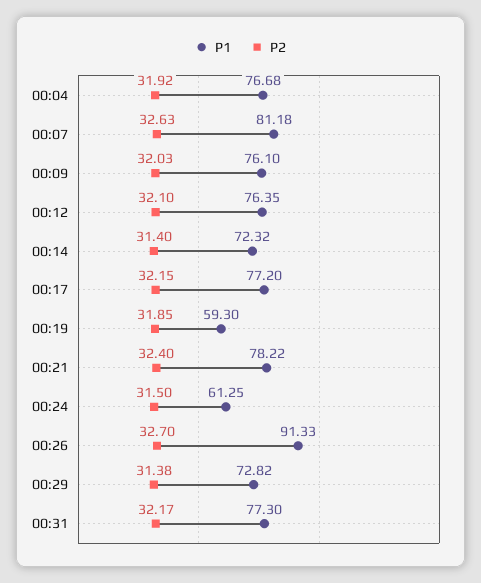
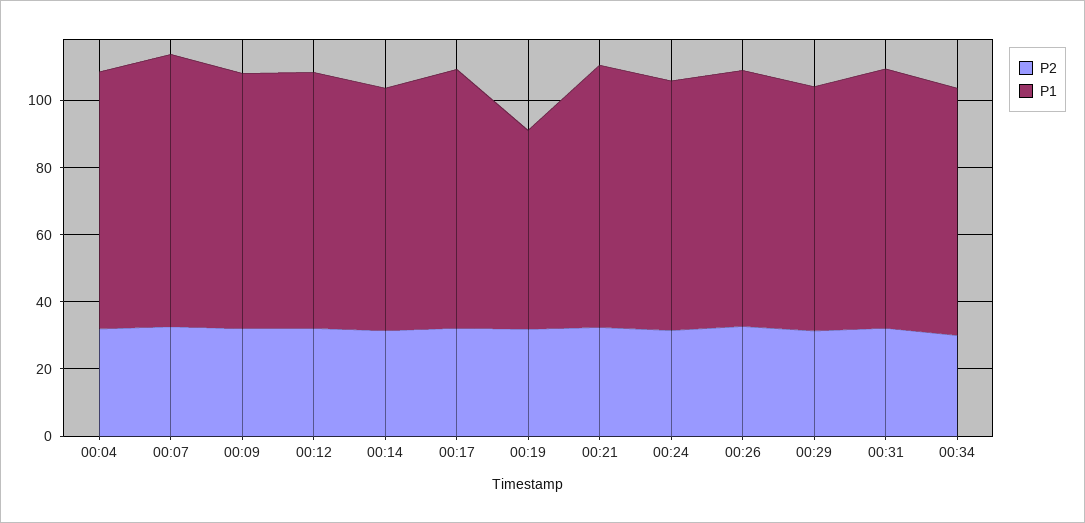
P1, 00:24: 61.25 -> 75
P1, 00:26: 91.33 -> 75
P2, 00:34: none -> 30
P1, 00:34: none -> 75

